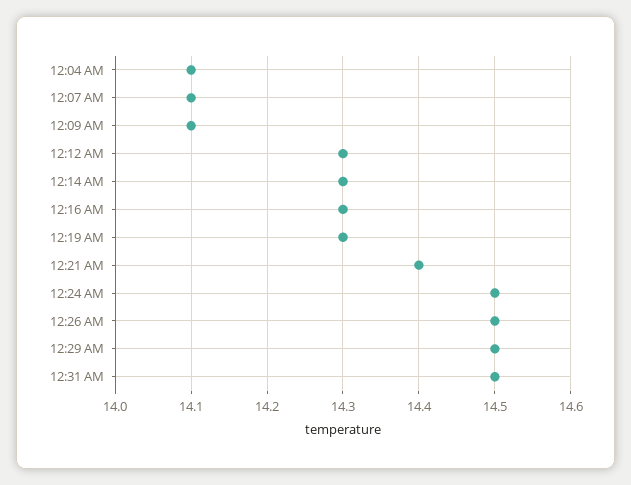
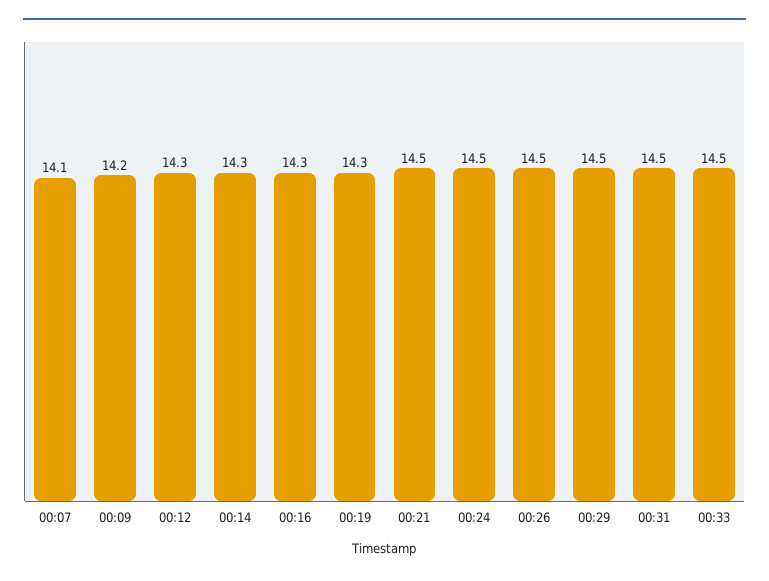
12:04 AM: 14.1 -> none
12:09 AM: 14.1 -> 14.2
12:21 AM: 14.4 -> 14.5
00:33: none -> 14.5

